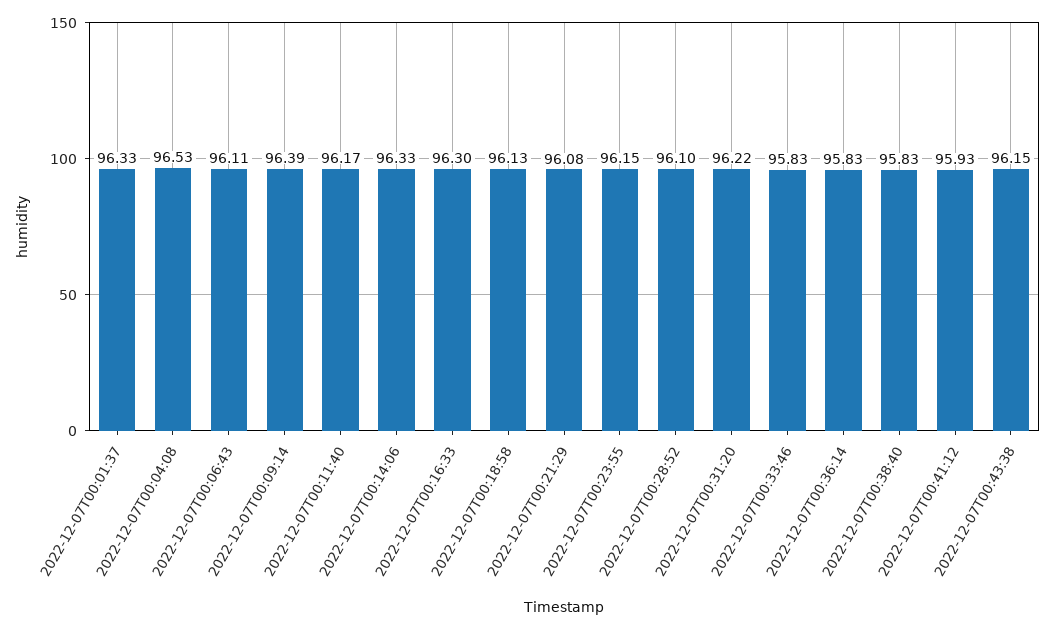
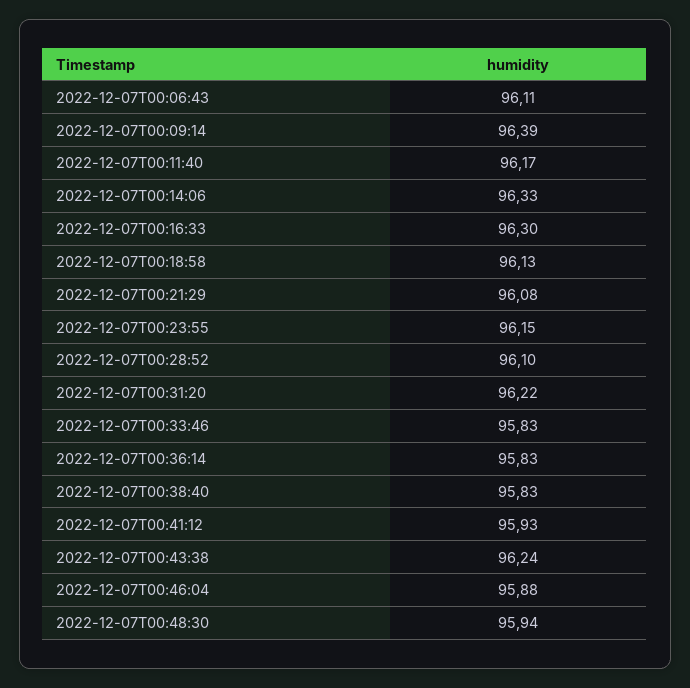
2022-12-07T00:01:37: 96.33 -> none
2022-12-07T00:04:08: 96.53 -> none
2022-12-07T00:43:38: 96.15 -> 96.24
2022-12-07T00:46:04: none -> 95.88
2022-12-07T00:48:30: none -> 95.94

